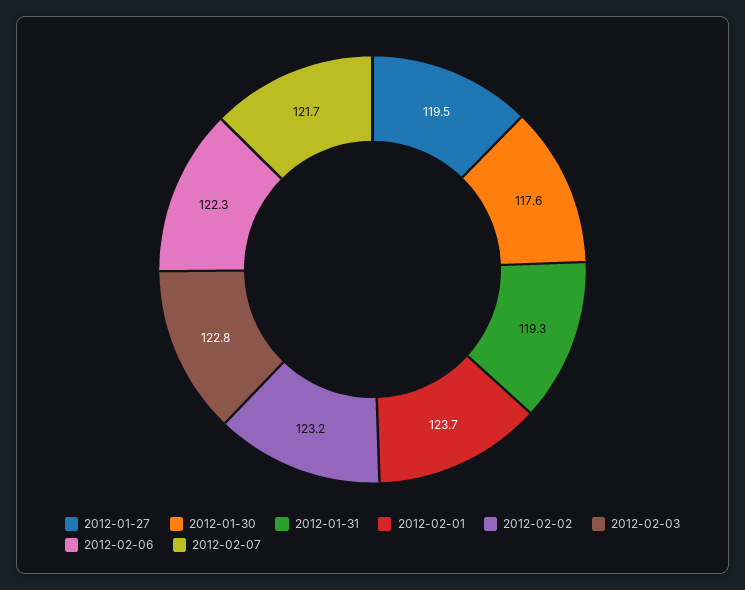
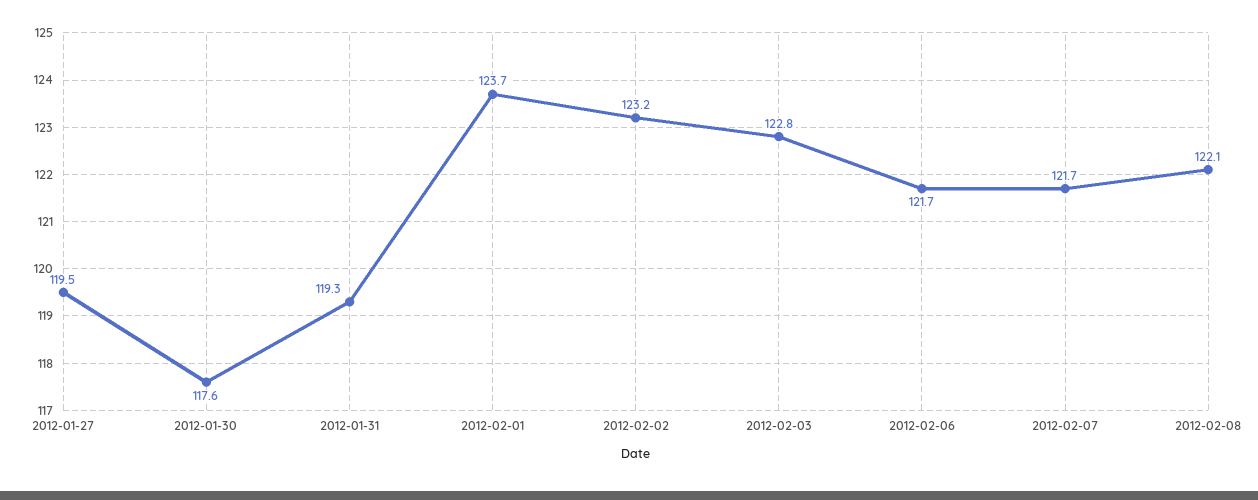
2012-02-06: 122.3 -> 121.7
2012-02-08: none -> 122.1

